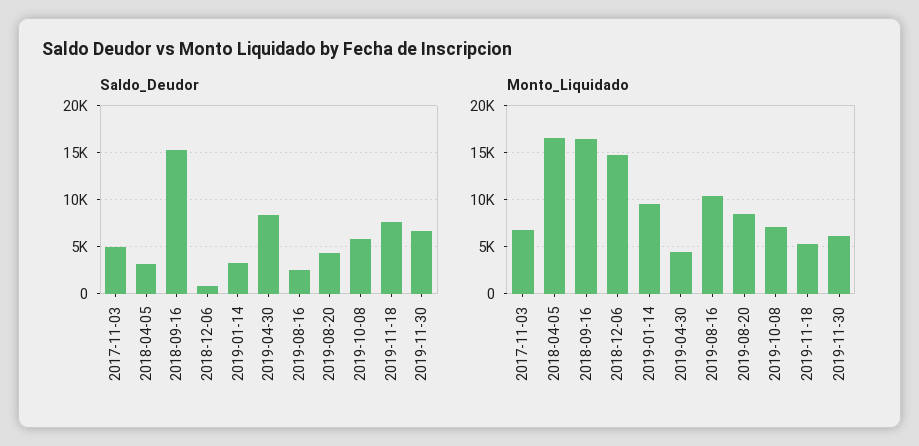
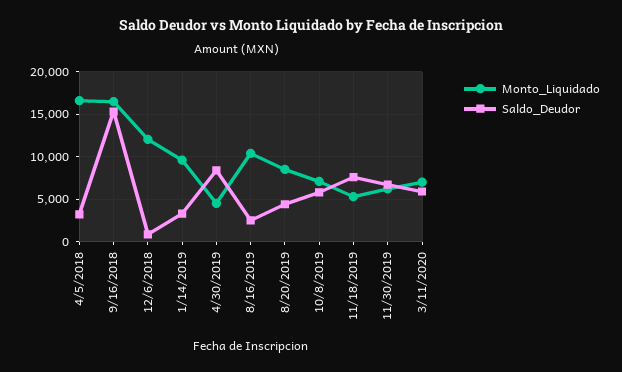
Saldo_Deudor, 2017-11-03: 5000 -> none
Monto_Liquidado, 2017-11-03: 7000 -> none
Monto_Liquidado, 2018-12-06: 15000 -> 12000
Monto_Liquidado, 3/11/2020: none -> 7000
Saldo_Deudor, 3/11/2020: none -> 6000

